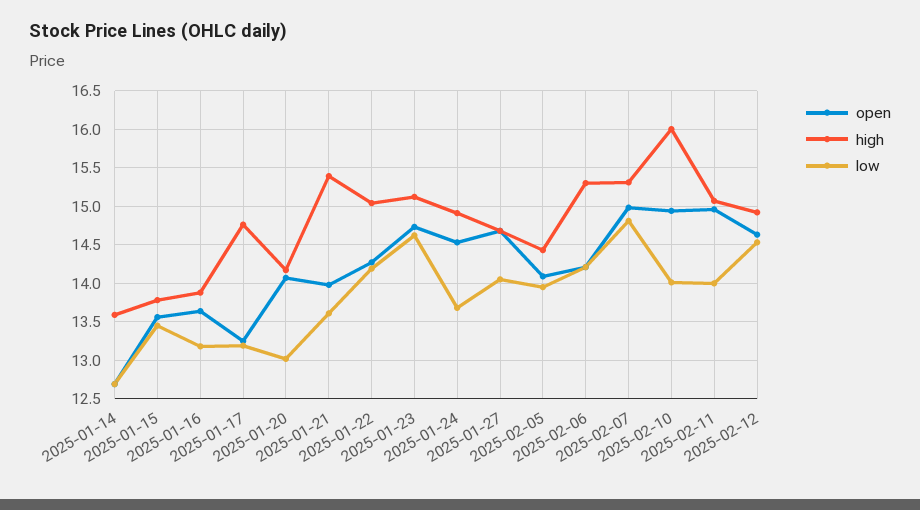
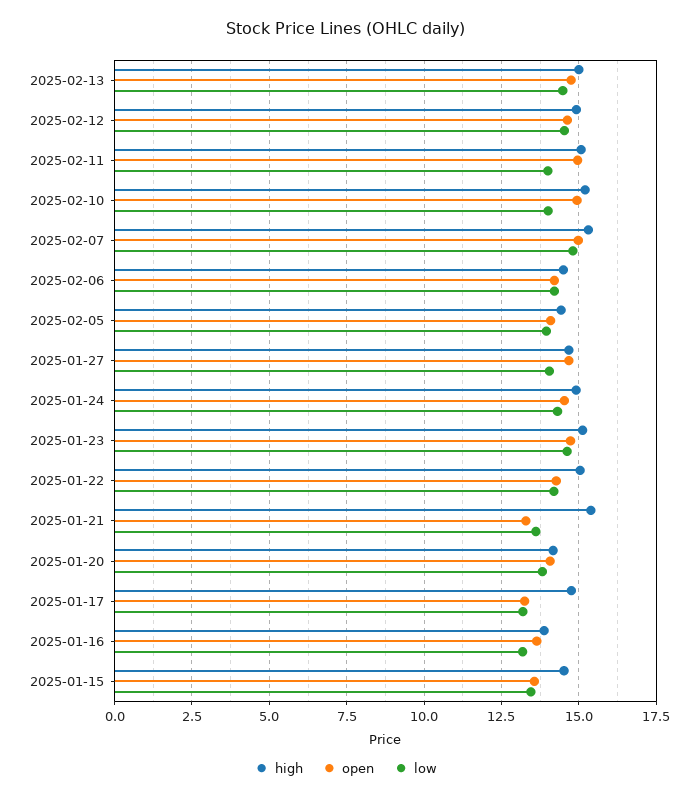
open, 2025-01-14: 12.7 -> none
high, 2025-01-14: 13.6 -> none
low, 2025-01-14: 12.7 -> none
high, 2025-01-15: 13.8 -> 14.5
low, 2025-01-20: 13 -> 13.75
open, 2025-01-21: 14 -> 13.25
low, 2025-01-24: 13.7 -> 14.25
high, 2025-02-06: 15.3 -> 14.5
high, 2025-02-10: 16 -> 15.25
high, 2025-02-13: none -> 15
open, 2025-02-13: none -> 14.75
low, 2025-02-13: none -> 14.5

